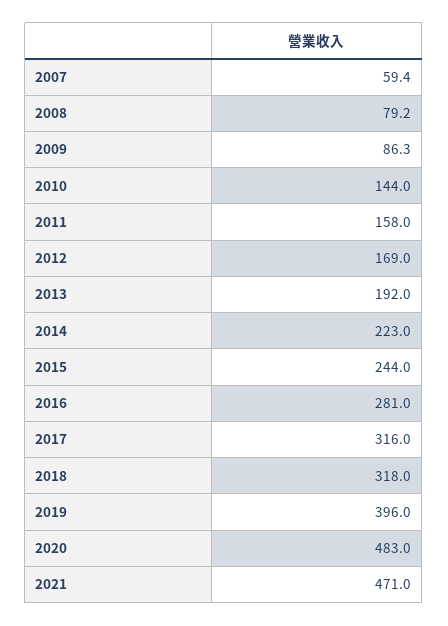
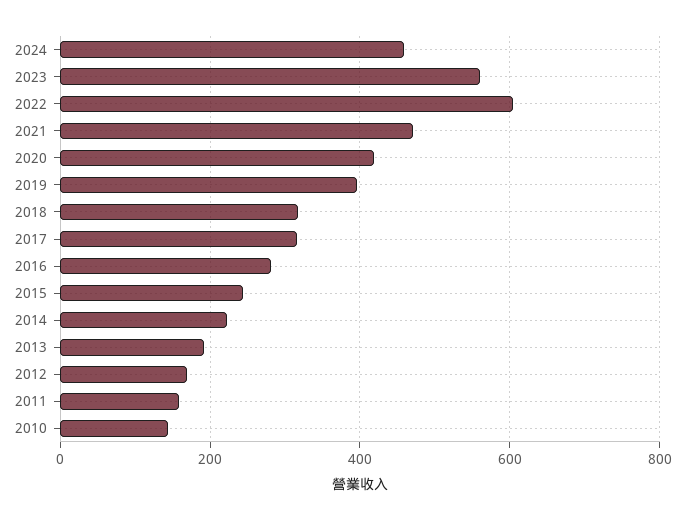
2007: 59.4 -> none
2008: 79.2 -> none
2009: 86.3 -> none
2020: 483 -> 420
2024: none -> 460
2023: none -> 560
2022: none -> 600

